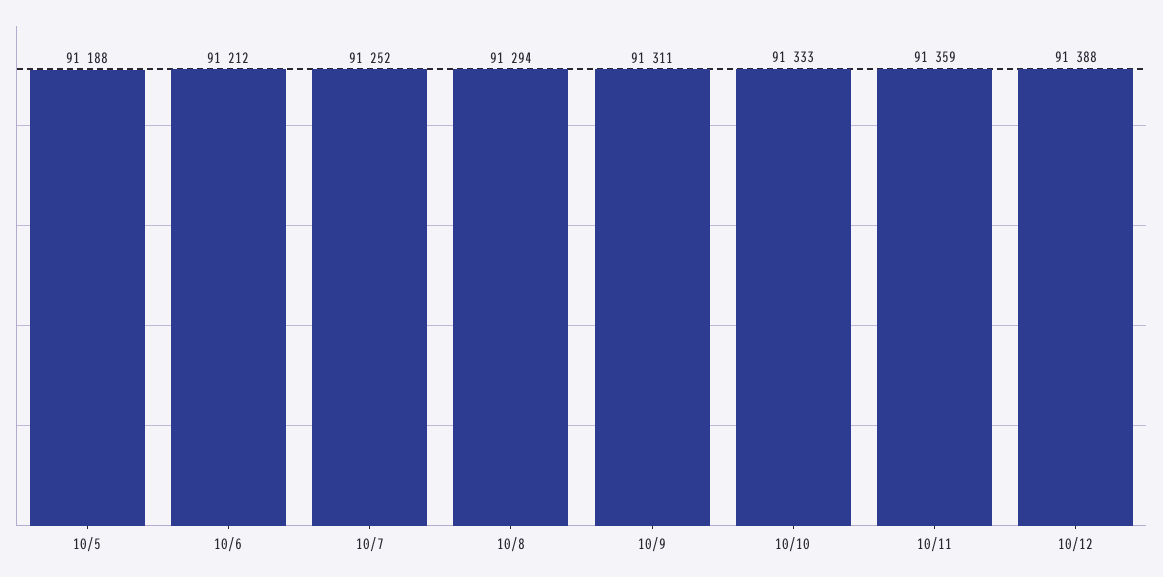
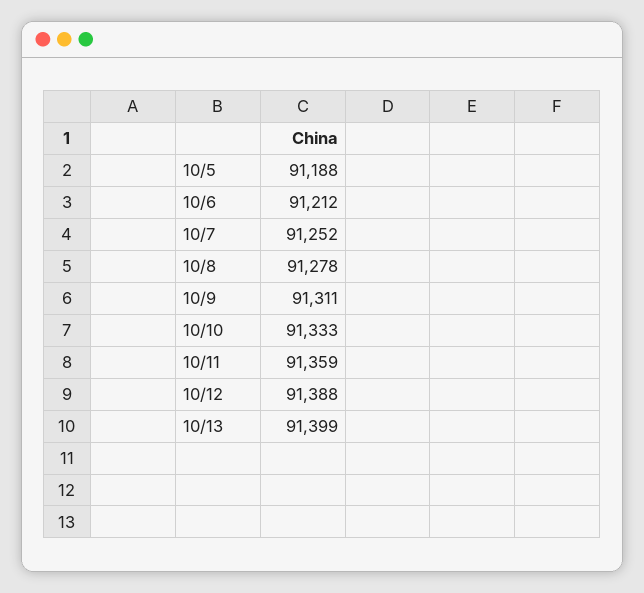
10/8: 91294 -> 91278
10/13: none -> 91399

